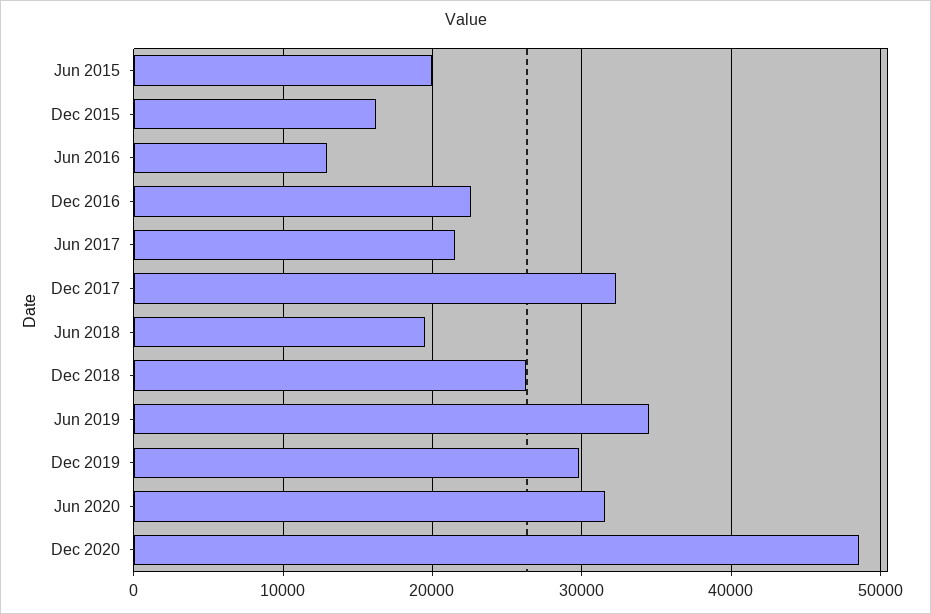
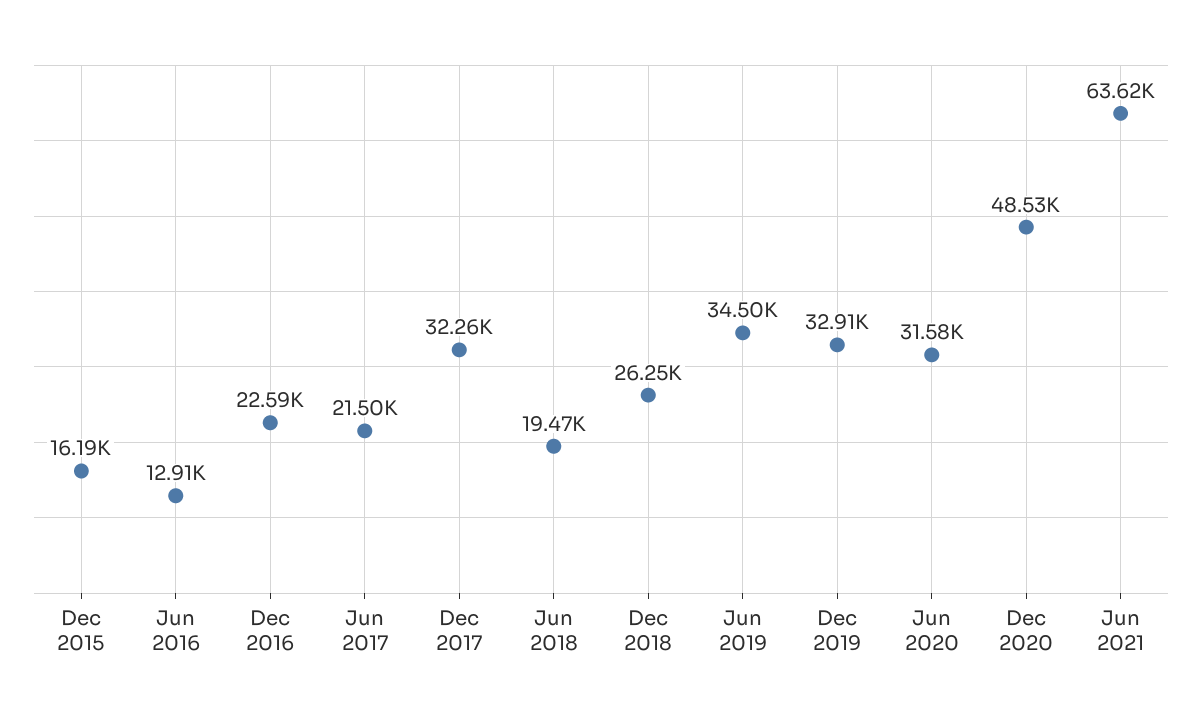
Jun 2015: 20000 -> none
Dec 2019: 30000 -> 32910
Jun 2021: none -> 63620

